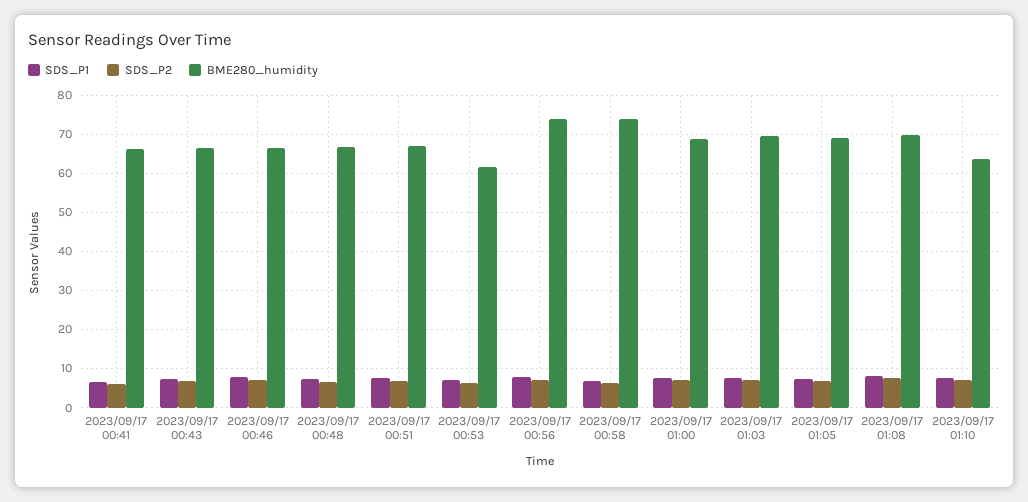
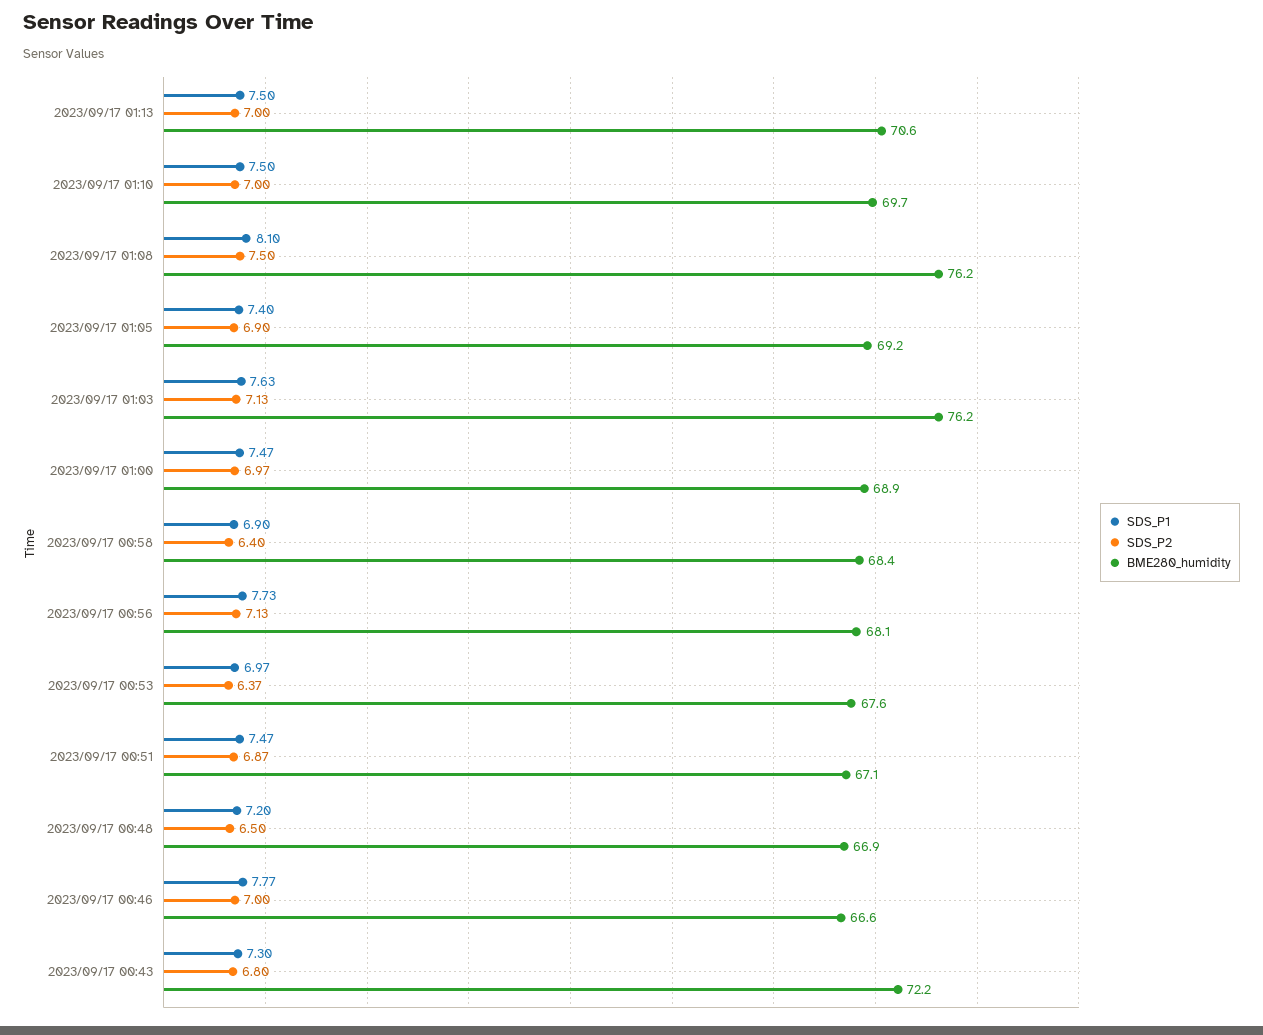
SDS_P1, 2023/09/17 00:41: 6 -> none
SDS_P2, 2023/09/17 00:41: 6 -> none
BME280_humidity, 2023/09/17 00:41: 66 -> none
BME280_humidity, 2023/09/17 00:43: 66 -> 72.2
BME280_humidity, 2023/09/17 00:53: 62 -> 67.6
BME280_humidity, 2023/09/17 00:56: 74 -> 68.1
BME280_humidity, 2023/09/17 00:58: 74 -> 68.4
BME280_humidity, 2023/09/17 01:03: 70 -> 76.2
BME280_humidity, 2023/09/17 01:08: 70 -> 76.2
BME280_humidity, 2023/09/17 01:10: 64 -> 69.7
SDS_P1, 2023/09/17 01:13: none -> 7.5
SDS_P2, 2023/09/17 01:13: none -> 7
BME280_humidity, 2023/09/17 01:13: none -> 70.6

